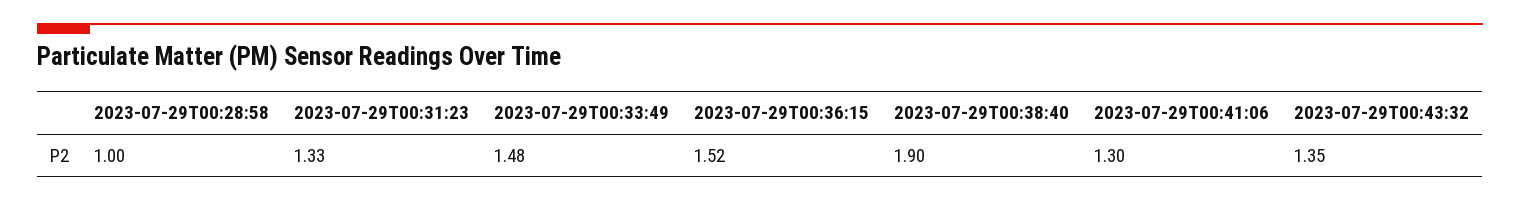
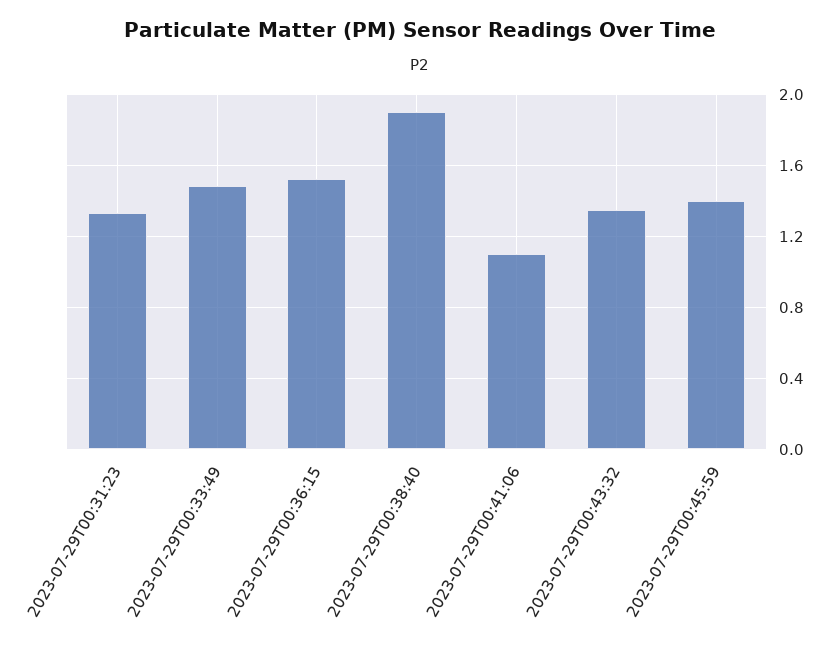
2023-07-29T00:28:58: 1 -> none
2023-07-29T00:41:06: 1.3 -> 1.1
2023-07-29T00:45:59: none -> 1.4

